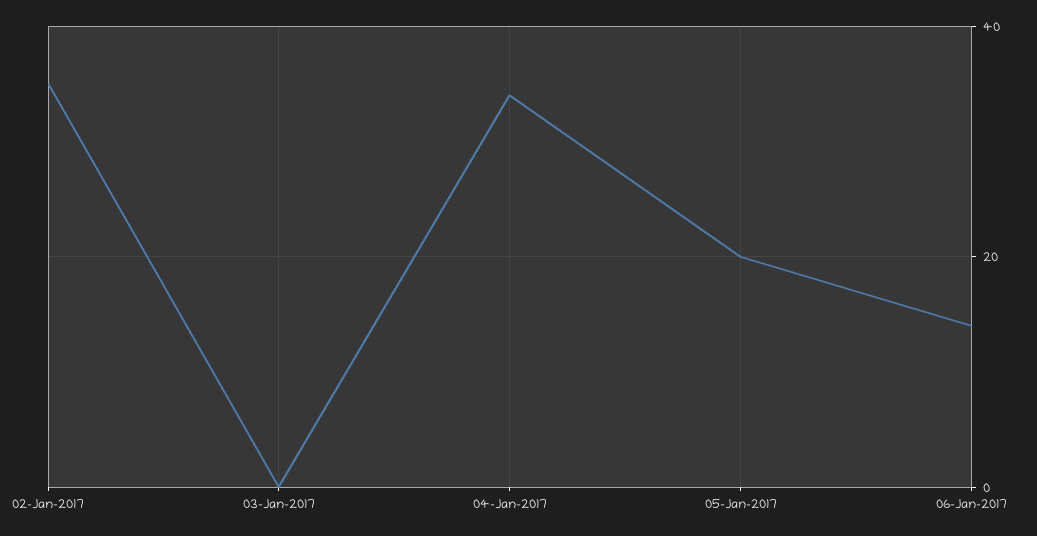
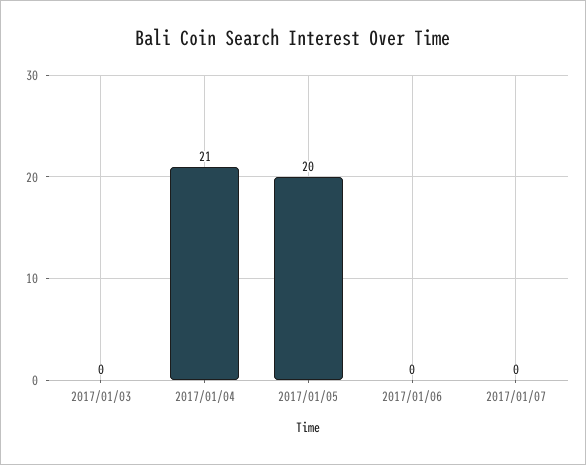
02-Jan-2017: 35 -> none
04-Jan-2017: 35 -> 21
06-Jan-2017: 15 -> 0
2017/01/07: none -> 0

